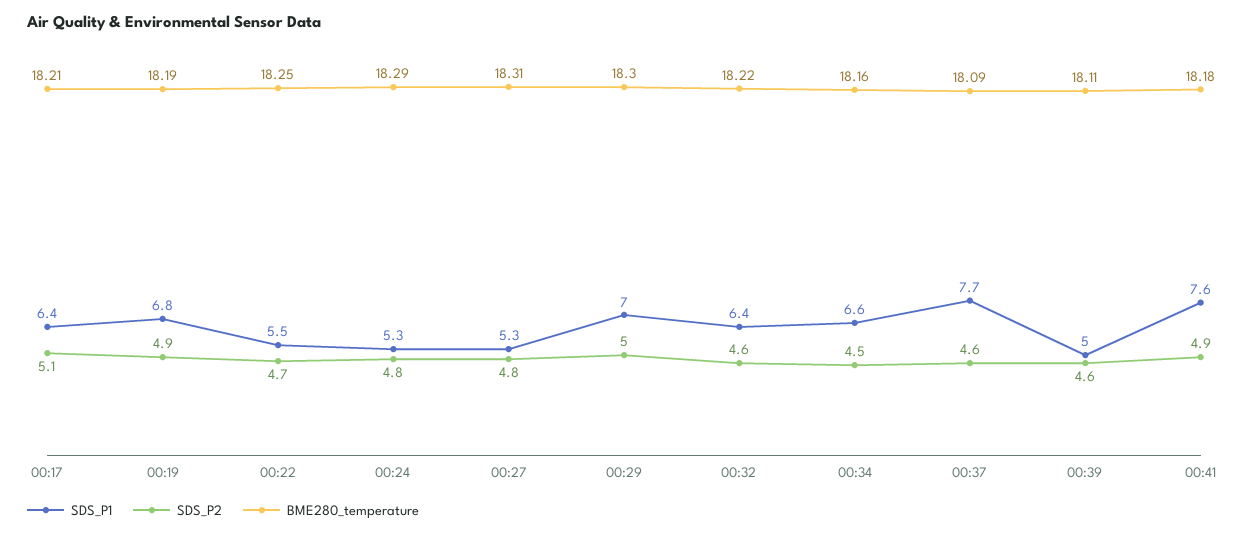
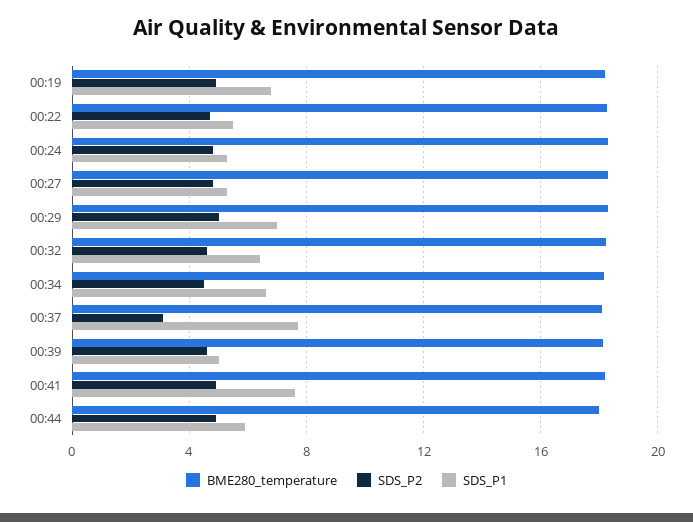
SDS_P1, 00:17: 6.4 -> none
SDS_P2, 00:17: 5.1 -> none
BME280_temperature, 00:17: 18.21 -> none
SDS_P2, 00:37: 4.6 -> 3
BME280_temperature, 00:44: none -> 18
SDS_P2, 00:44: none -> 5
SDS_P1, 00:44: none -> 6

